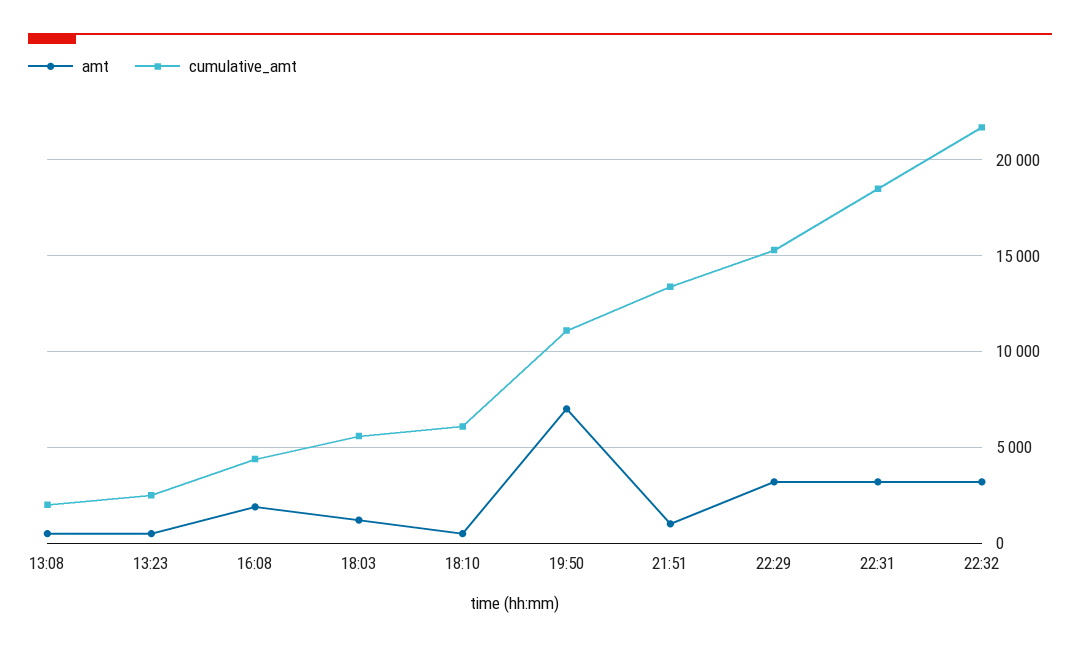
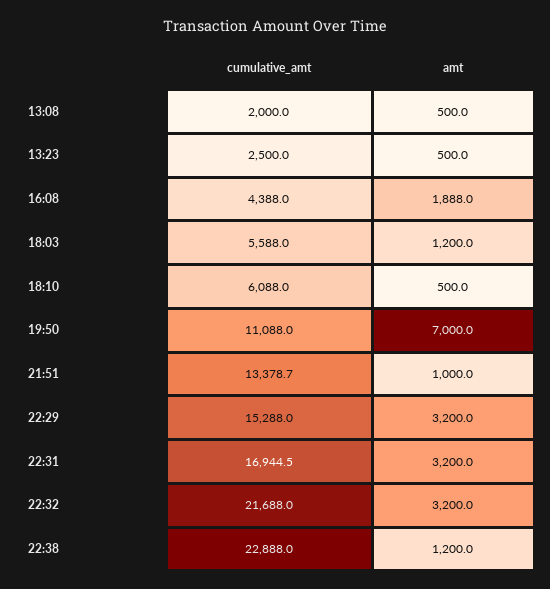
cumulative_amt, 22:31: 18500 -> 16944.5
cumulative_amt, 22:38: none -> 22888
amt, 22:38: none -> 1200

